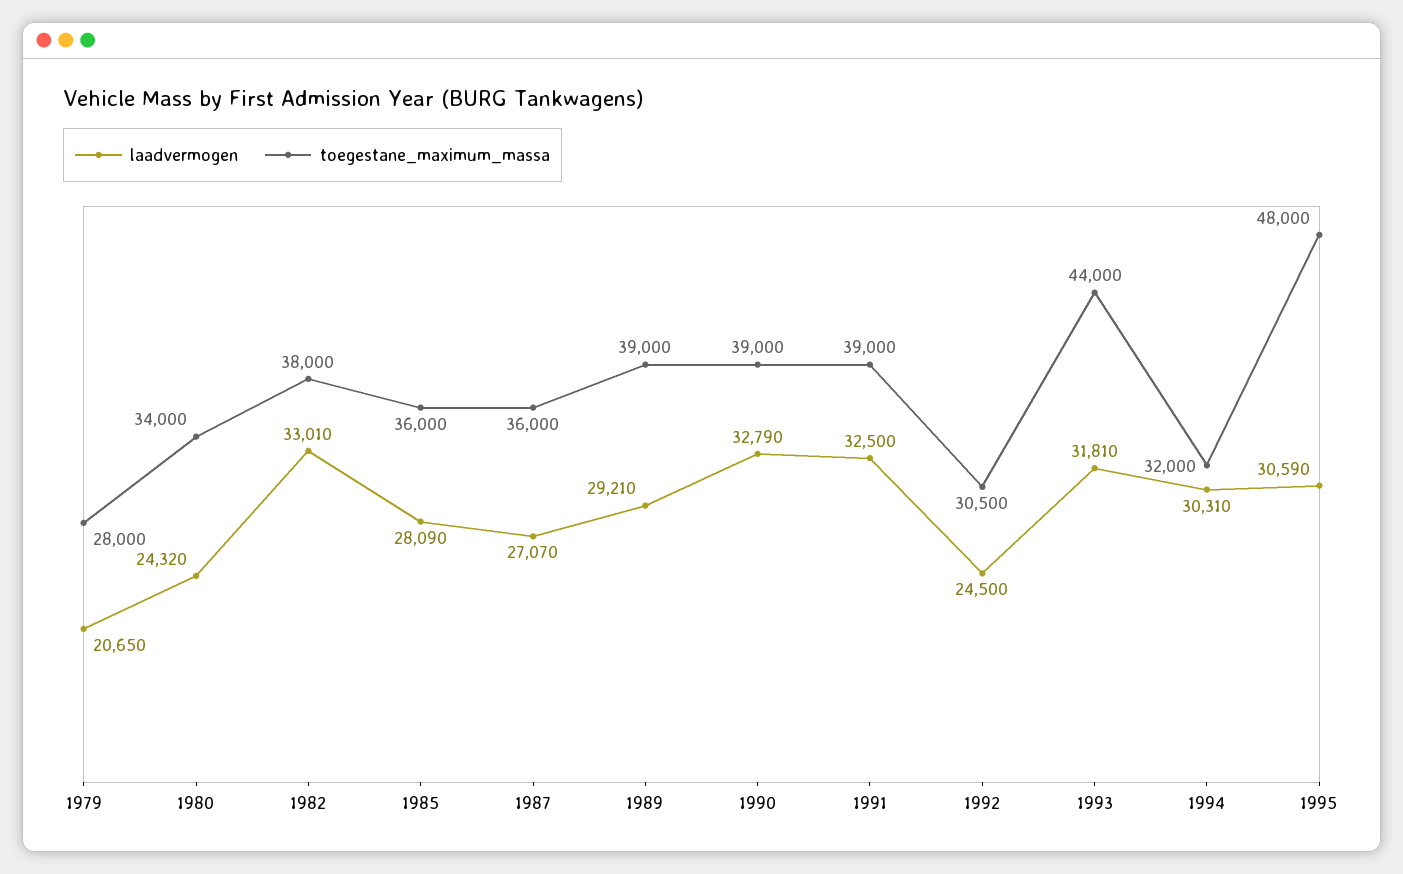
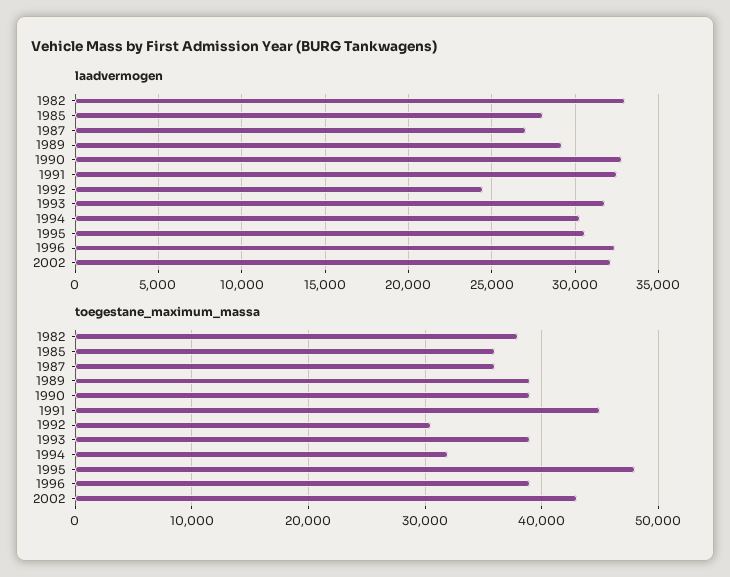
laadvermogen, 1979: 20650 -> none
toegestane_maximum_massa, 1979: 28000 -> none
laadvermogen, 1980: 24320 -> none
toegestane_maximum_massa, 1980: 34000 -> none
toegestane_maximum_massa, 1991: 39000 -> 45000
toegestane_maximum_massa, 1993: 44000 -> 39000
laadvermogen, 1996: none -> 32500
laadvermogen, 2002: none -> 32000
toegestane_maximum_massa, 1996: none -> 39000
toegestane_maximum_massa, 2002: none -> 43000

